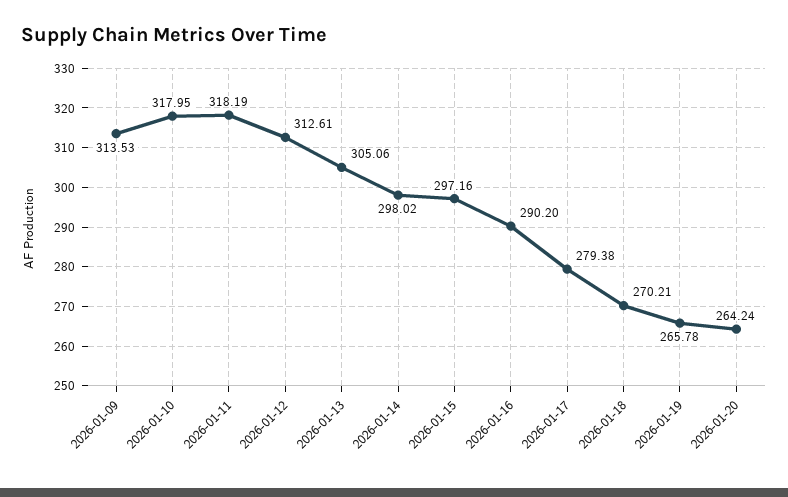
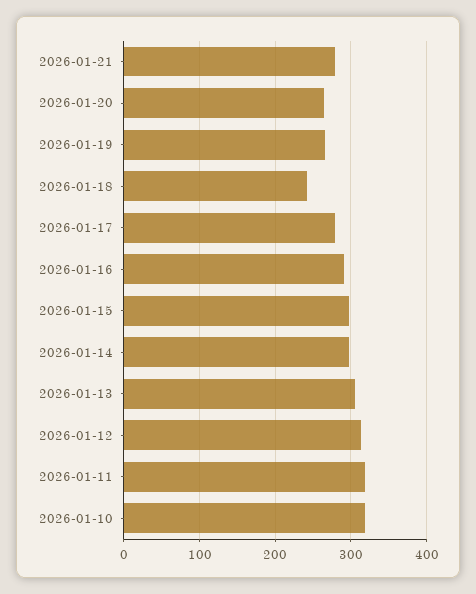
2026-01-09: 313.53 -> none
2026-01-18: 270.21 -> 240
2026-01-21: none -> 280

